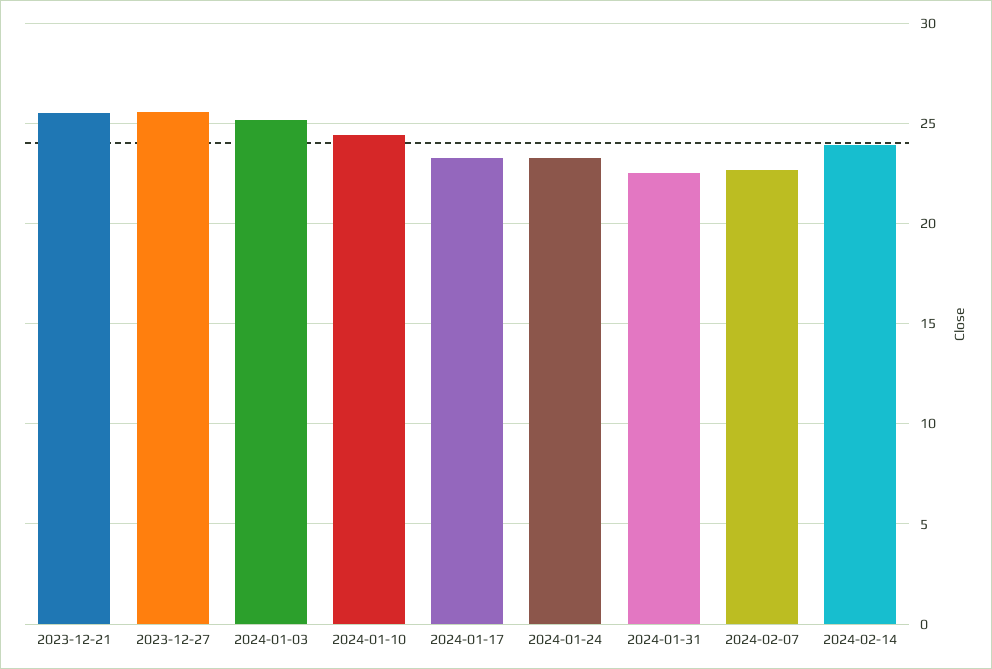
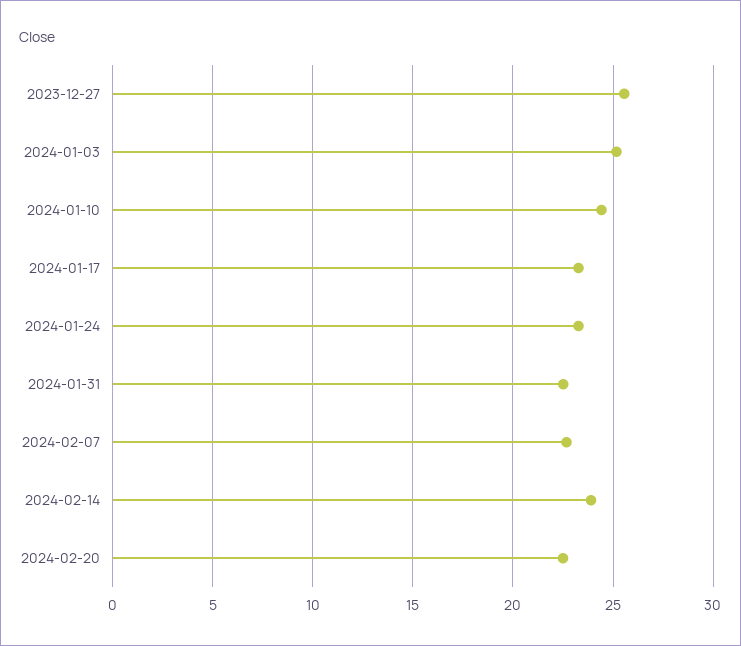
2023-12-21: 25.5 -> none
2024-02-20: none -> 22.5

